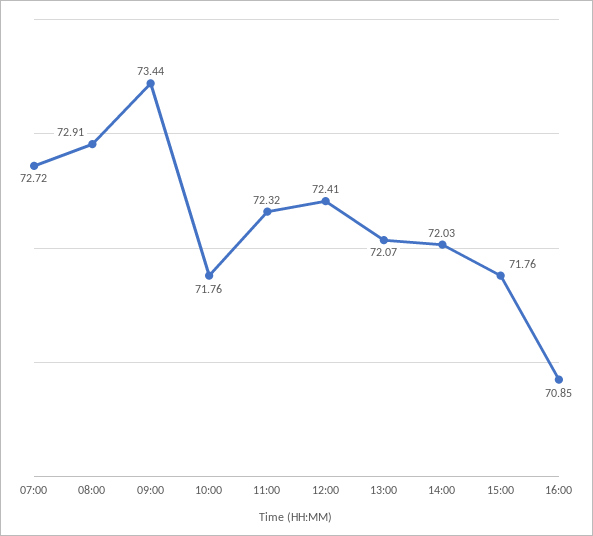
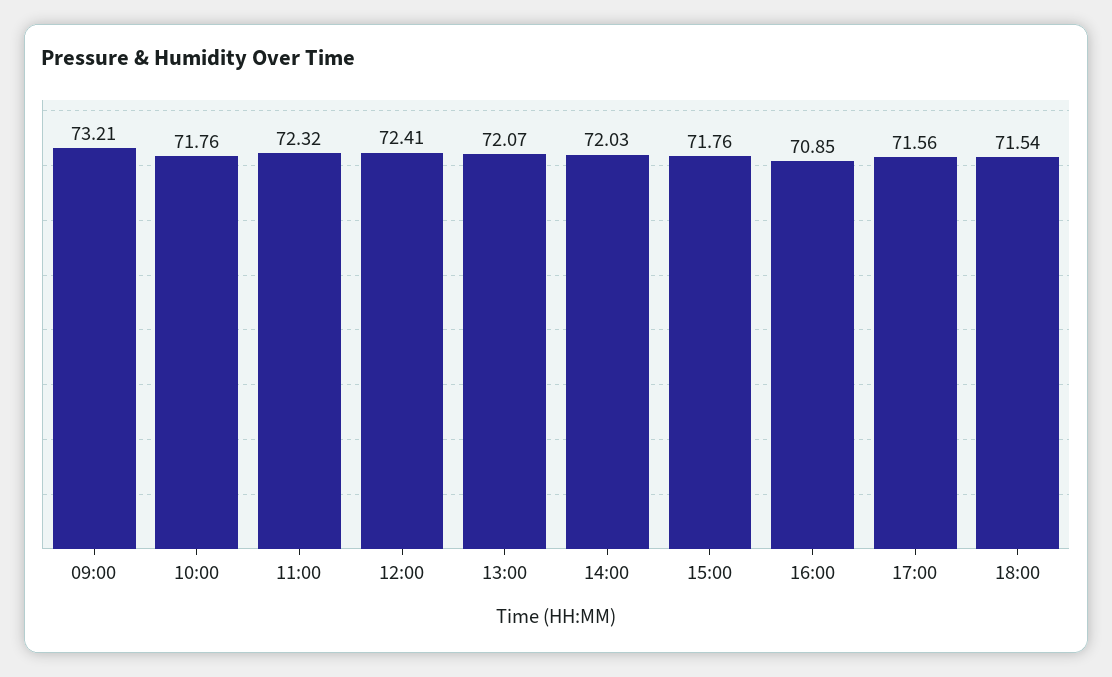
07:00: 72.72 -> none
08:00: 72.91 -> none
09:00: 73.44 -> 73.21
17:00: none -> 71.56
18:00: none -> 71.54

